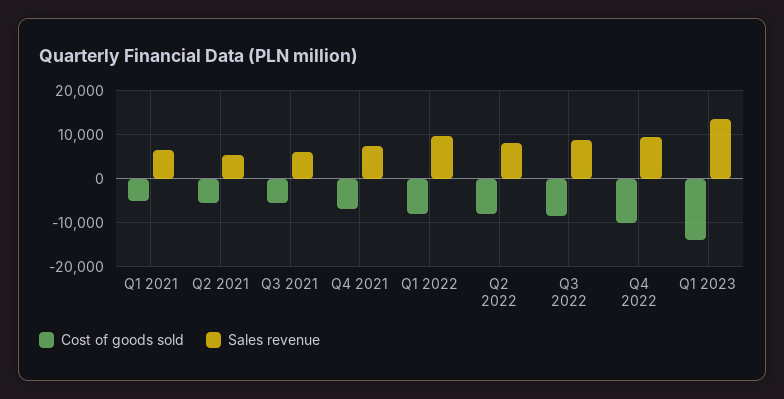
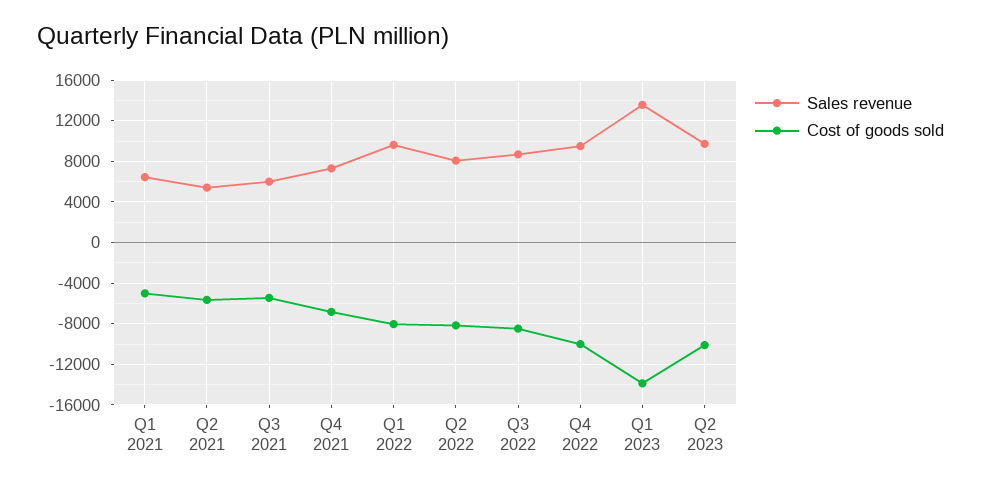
Sales revenue, Q2 2023: none -> 10000
Cost of goods sold, Q2 2023: none -> -10000

